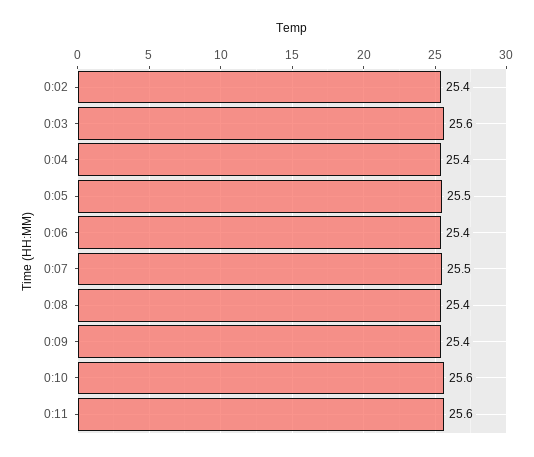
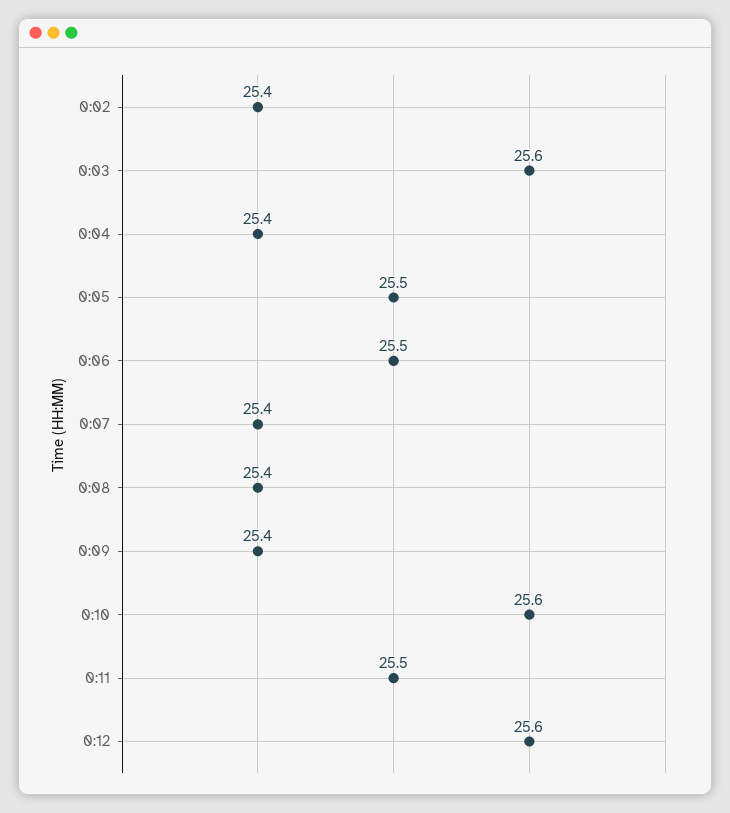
0:06: 25.4 -> 25.5
0:07: 25.5 -> 25.4
0:11: 25.6 -> 25.5
0:12: none -> 25.6

